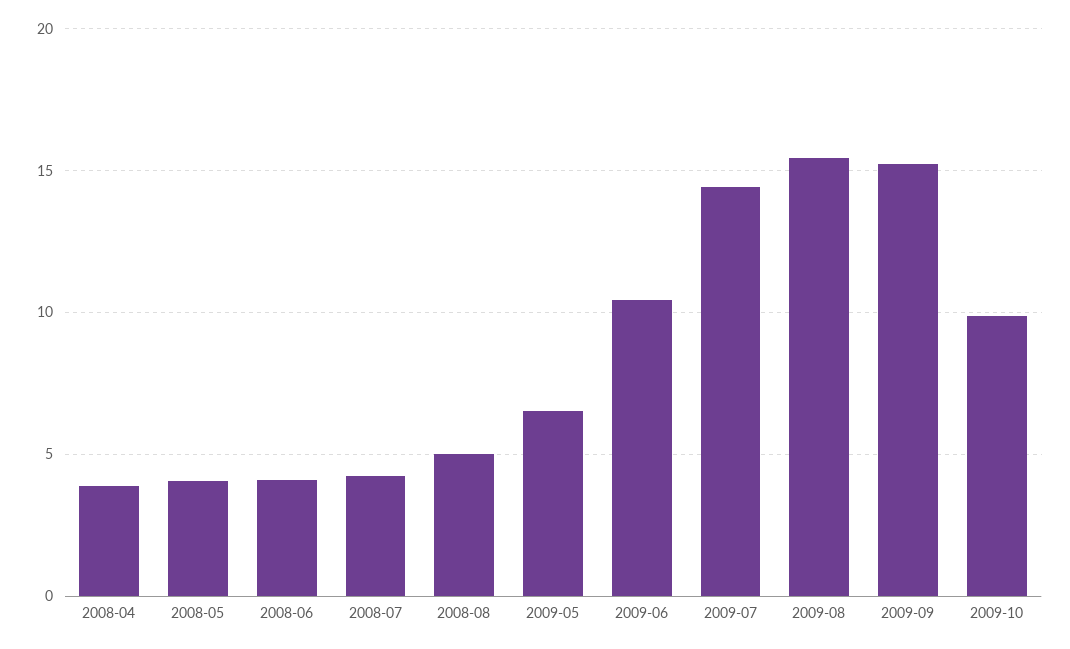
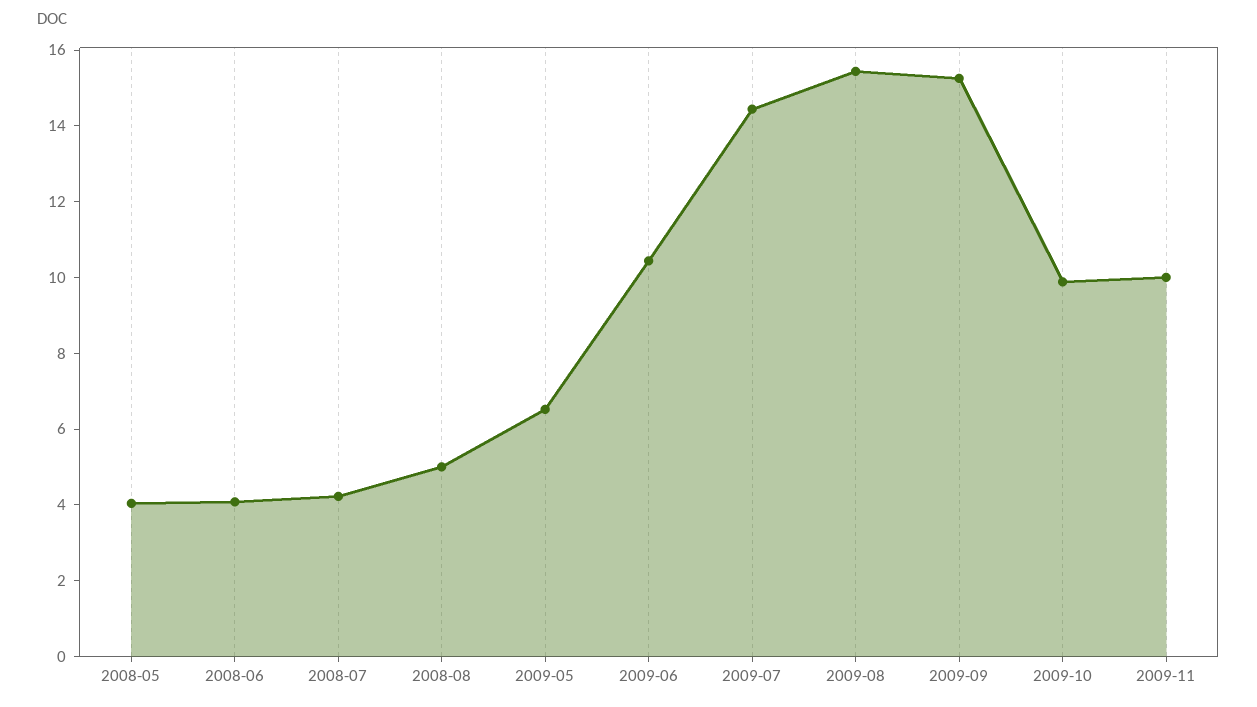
2008-04: 4 -> none
2009-11: none -> 10

